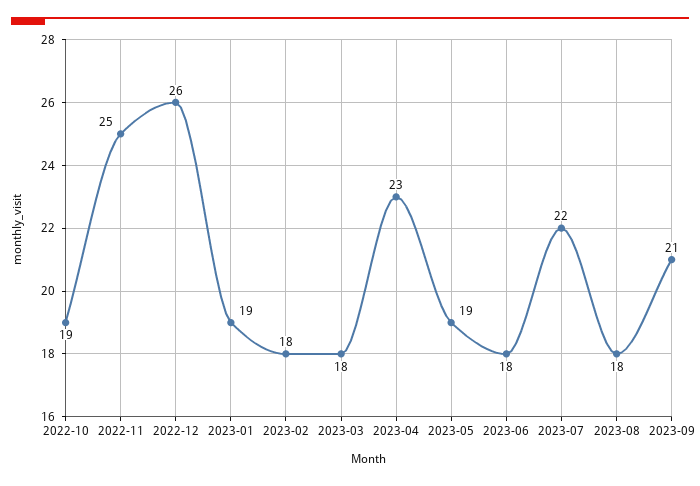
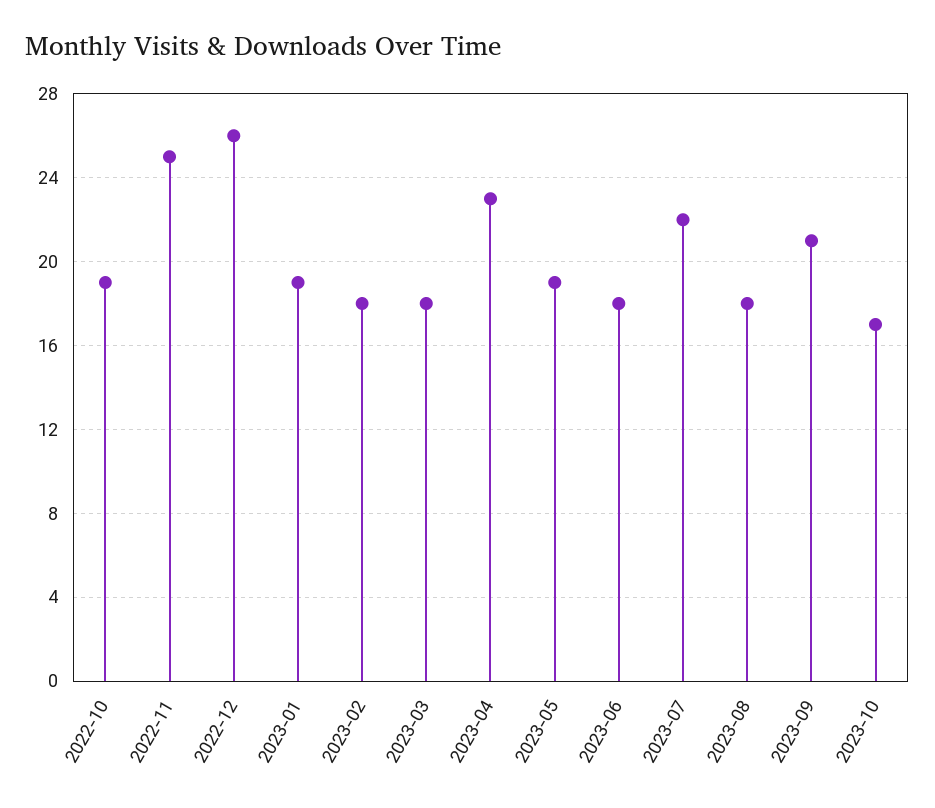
2023-10: none -> 17

